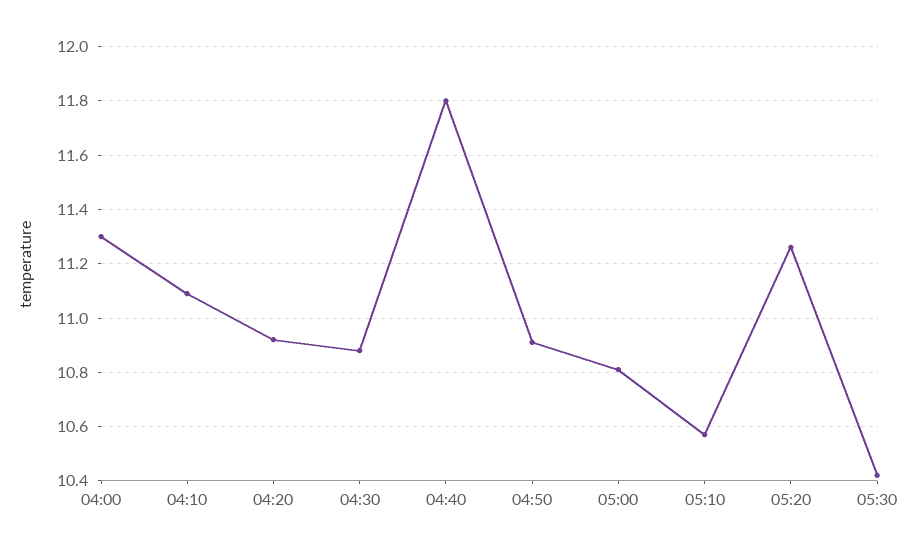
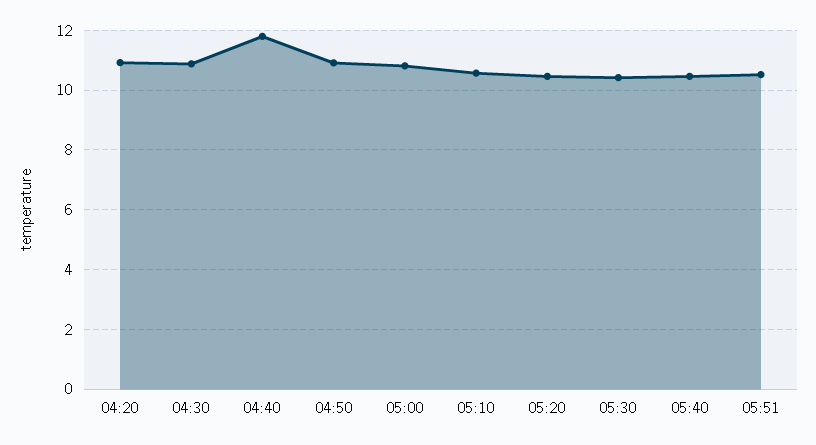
04:00: 11.3 -> none
04:10: 11.1 -> none
05:20: 11.25 -> 10.5
05:40: none -> 10.5
05:51: none -> 10.5

